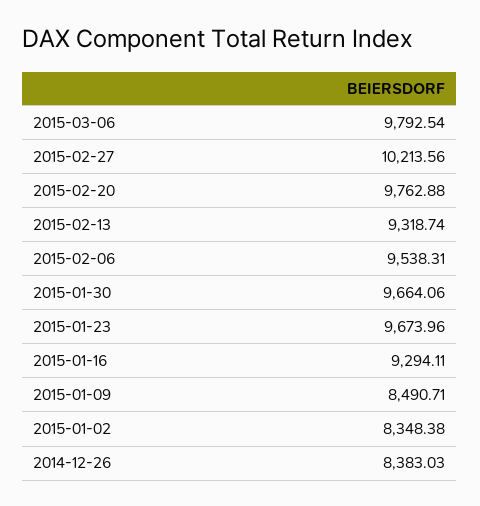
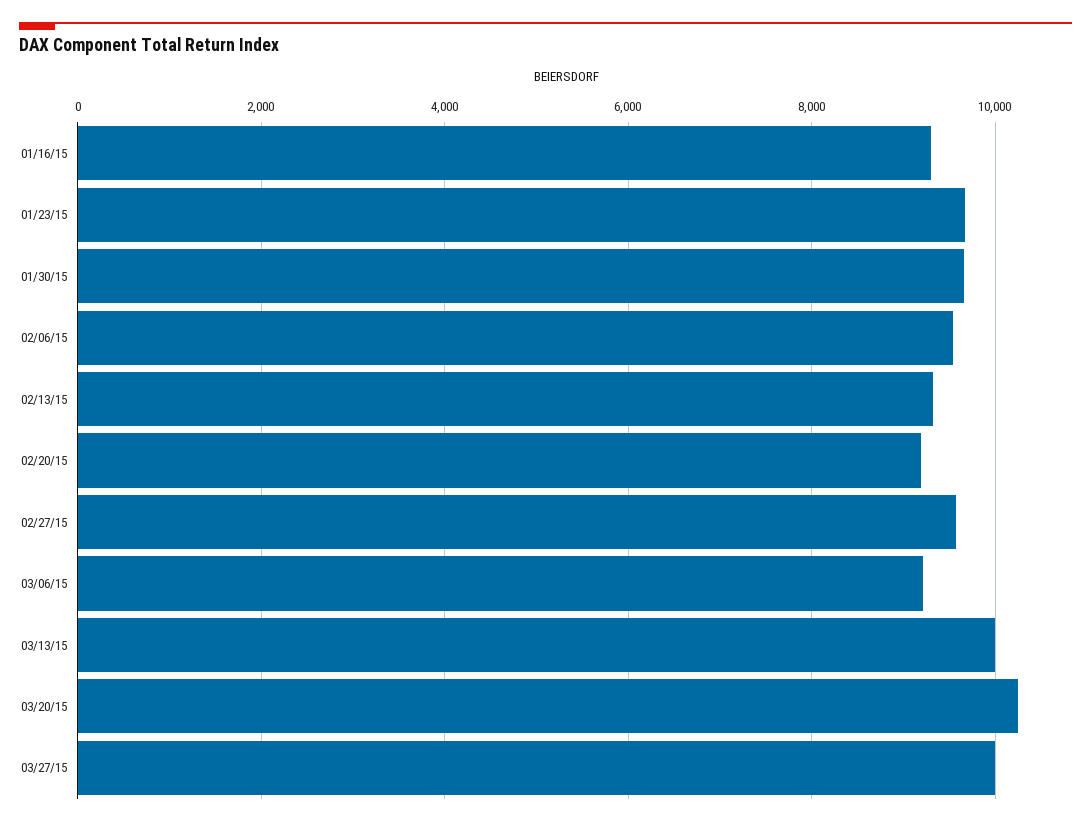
2015-03-06: 9792.54 -> 9200
2015-02-27: 10213.56 -> 9600
2015-02-20: 9762.88 -> 9200
2015-01-09: 8490.71 -> none
2015-01-02: 8348.38 -> none
2014-12-26: 8383.03 -> none
03/13/15: none -> 10000
03/20/15: none -> 10200
03/27/15: none -> 10000

